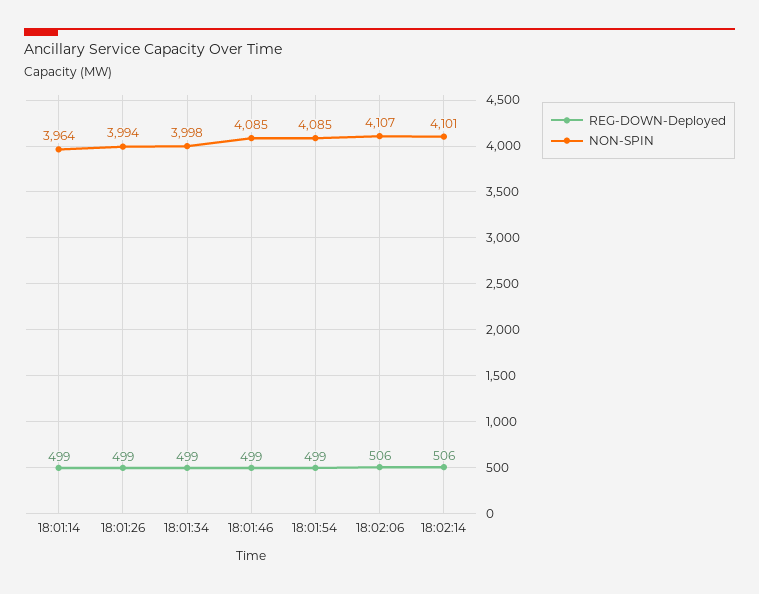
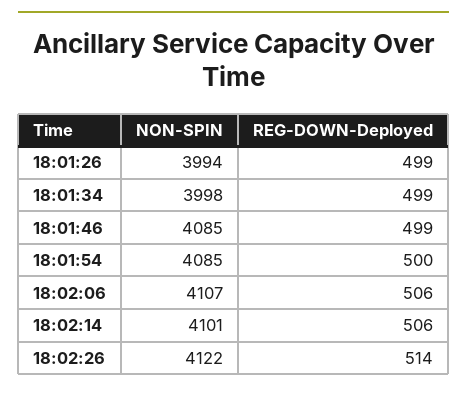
REG-DOWN-Deployed, 18:01:14: 499 -> none
NON-SPIN, 18:01:14: 3964 -> none
REG-DOWN-Deployed, 18:01:54: 499 -> 500
NON-SPIN, 18:02:26: none -> 4122
REG-DOWN-Deployed, 18:02:26: none -> 514

